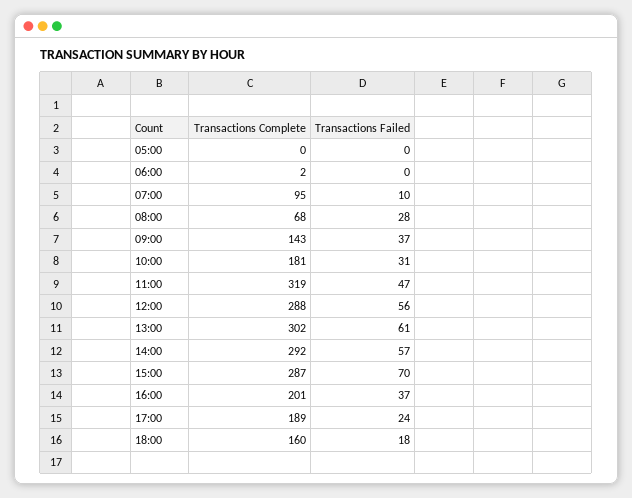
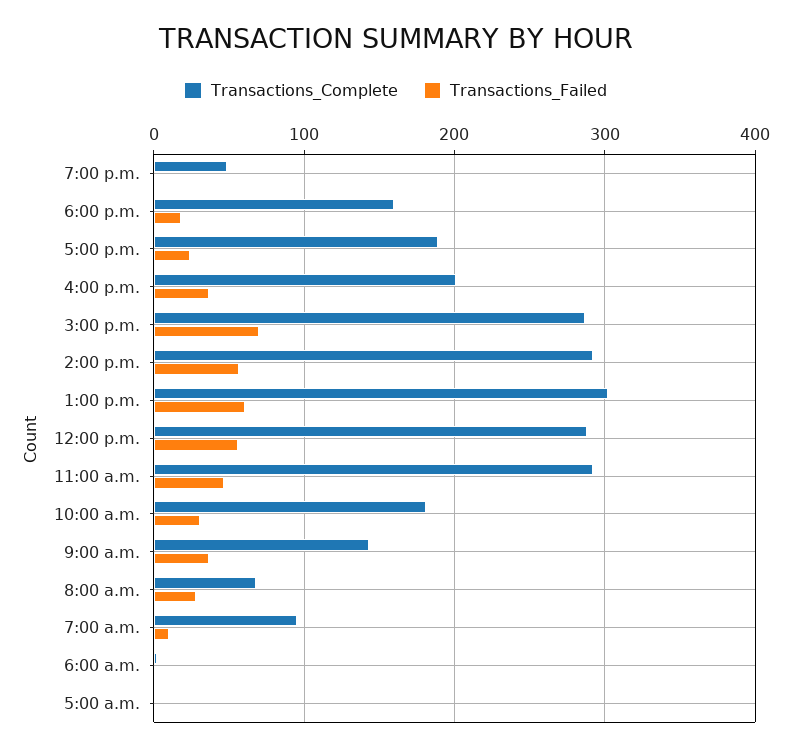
Transactions Complete, 11:00: 319 -> 290
Transactions Complete, 7:00 p.m.: none -> 50
Transactions Failed, 7:00 p.m.: none -> 0

